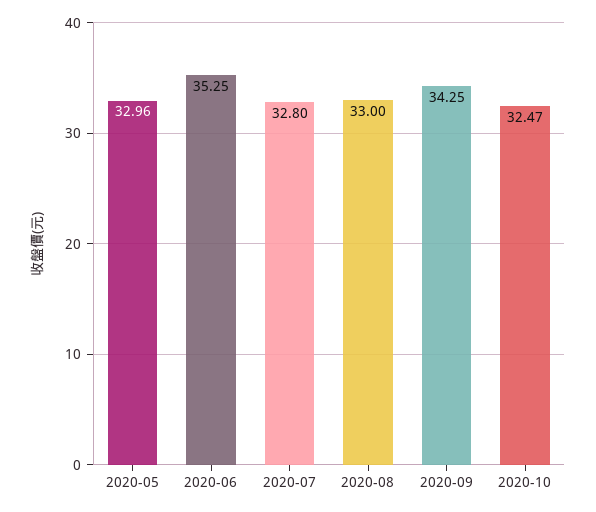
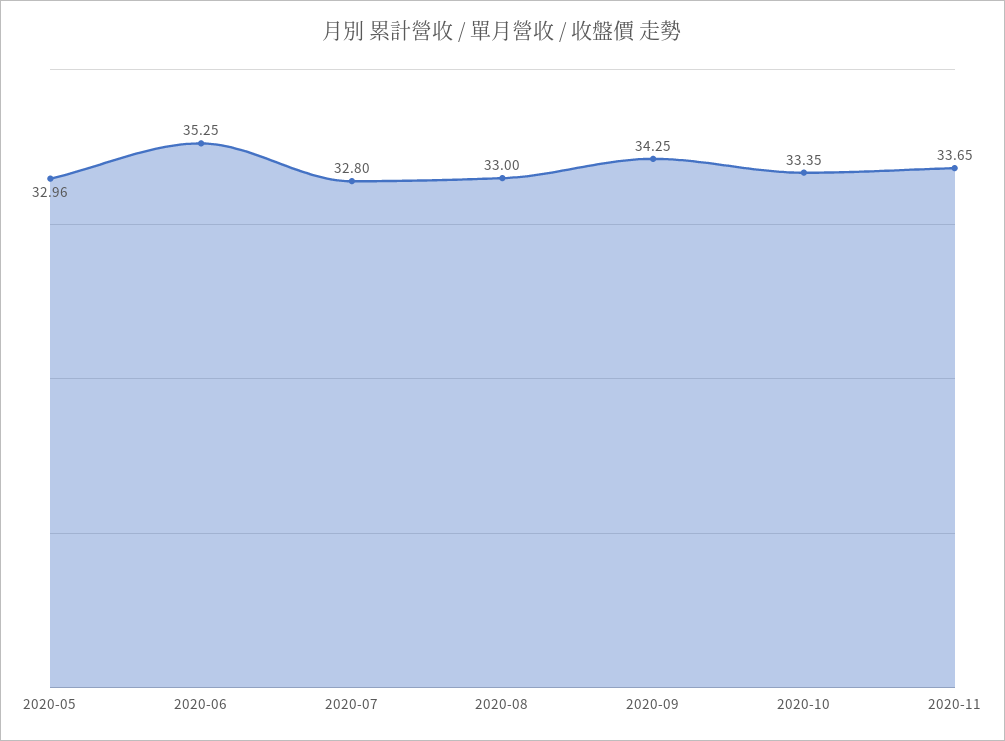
2020-10: 32.47 -> 33.35
2020-11: none -> 33.65

